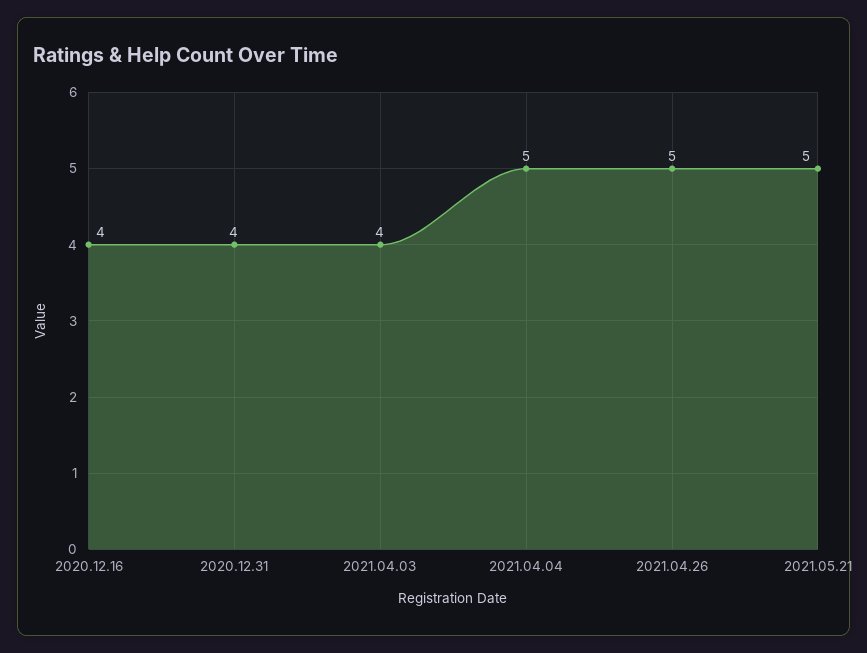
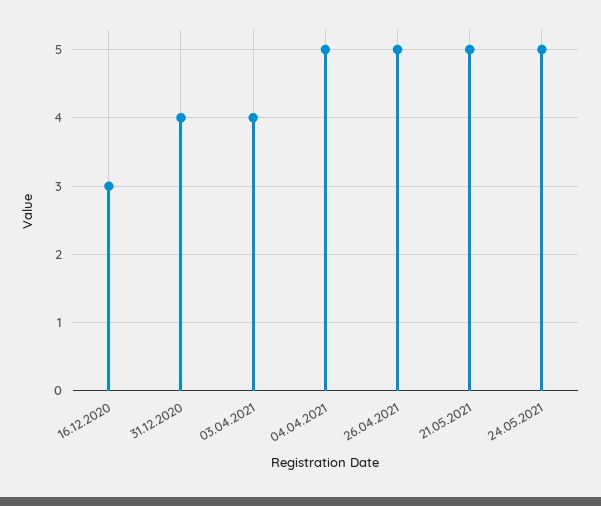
2020.12.16: 4 -> 3
24.05.2021: none -> 5

